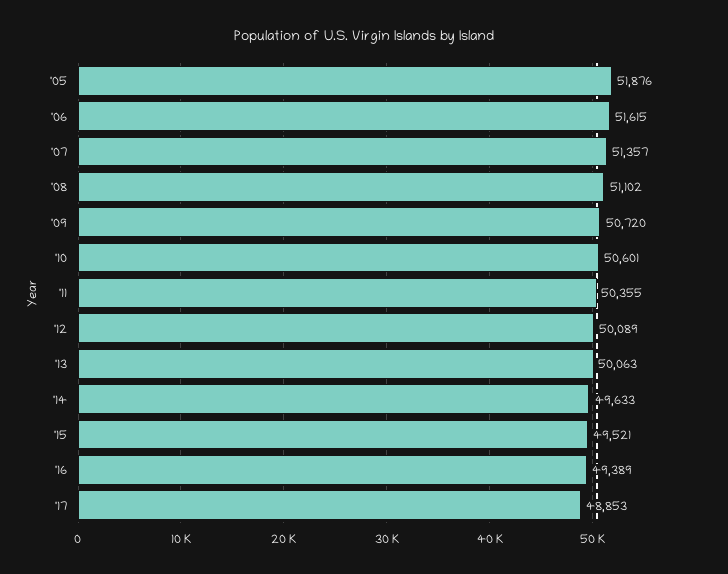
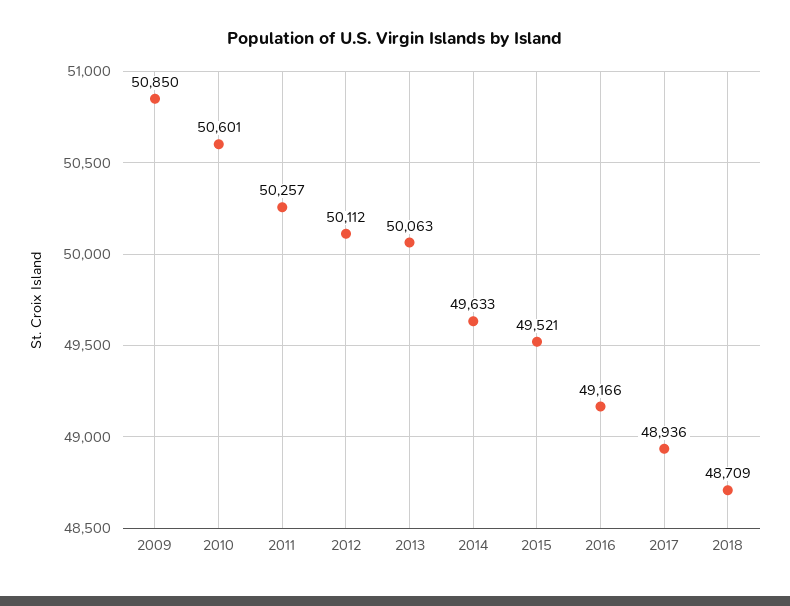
'05: 51876 -> none
'06: 51615 -> none
'07: 51357 -> none
'08: 51102 -> none
'09: 50720 -> 50850
'11: 50355 -> 50257
'12: 50089 -> 50112
'16: 49389 -> 49166
'17: 48853 -> 48936
2018: none -> 48709

